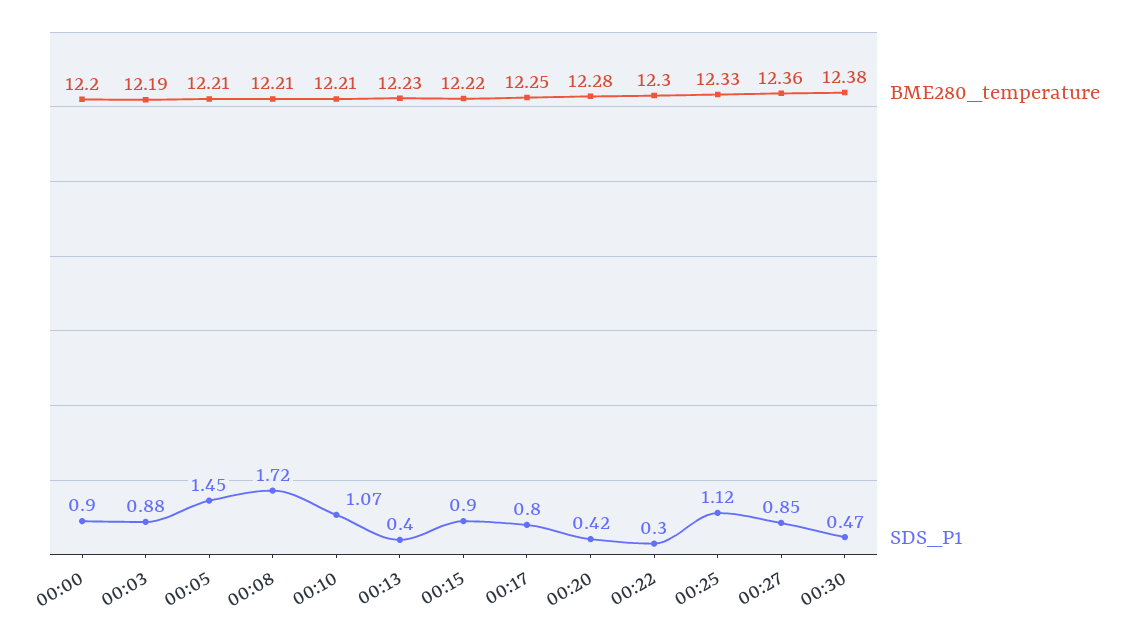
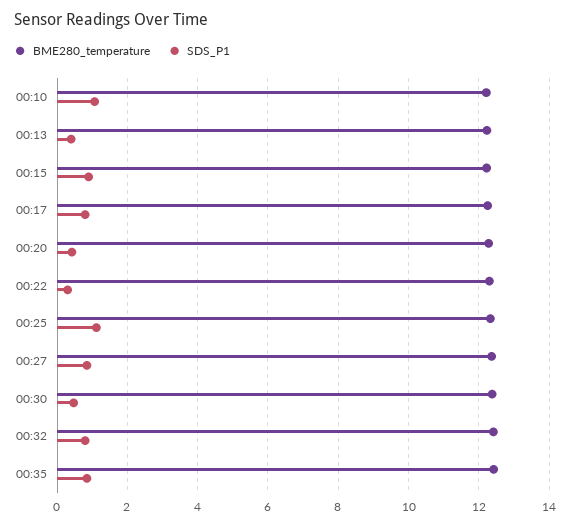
BME280_temperature, 00:00: 12.2 -> none
SDS_P1, 00:00: 0.9 -> none
BME280_temperature, 00:03: 12.19 -> none
SDS_P1, 00:03: 0.88 -> none
BME280_temperature, 00:05: 12.21 -> none
SDS_P1, 00:05: 1.45 -> none
BME280_temperature, 00:08: 12.21 -> none
SDS_P1, 00:08: 1.72 -> none
BME280_temperature, 00:32: none -> 12.4
SDS_P1, 00:32: none -> 0.8
BME280_temperature, 00:35: none -> 12.4
SDS_P1, 00:35: none -> 0.8

